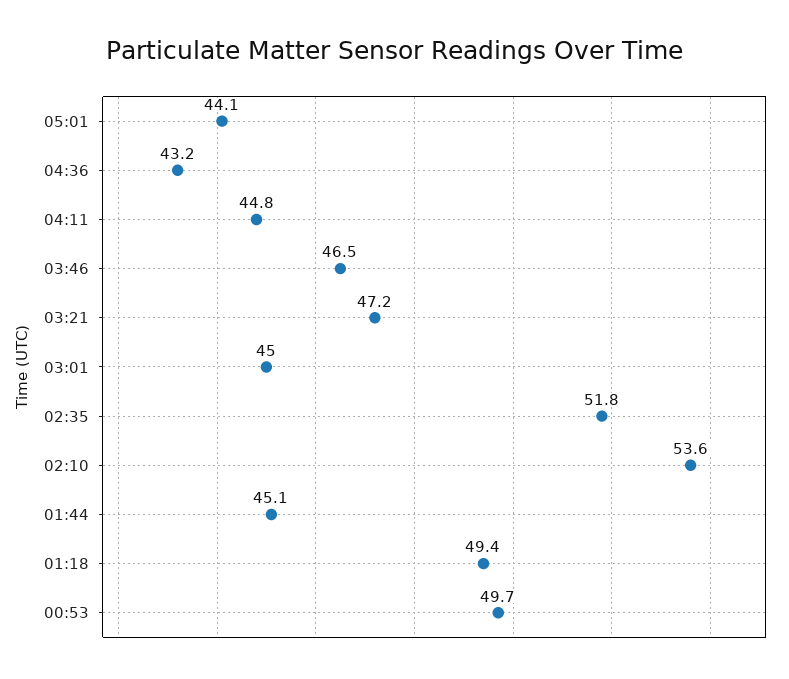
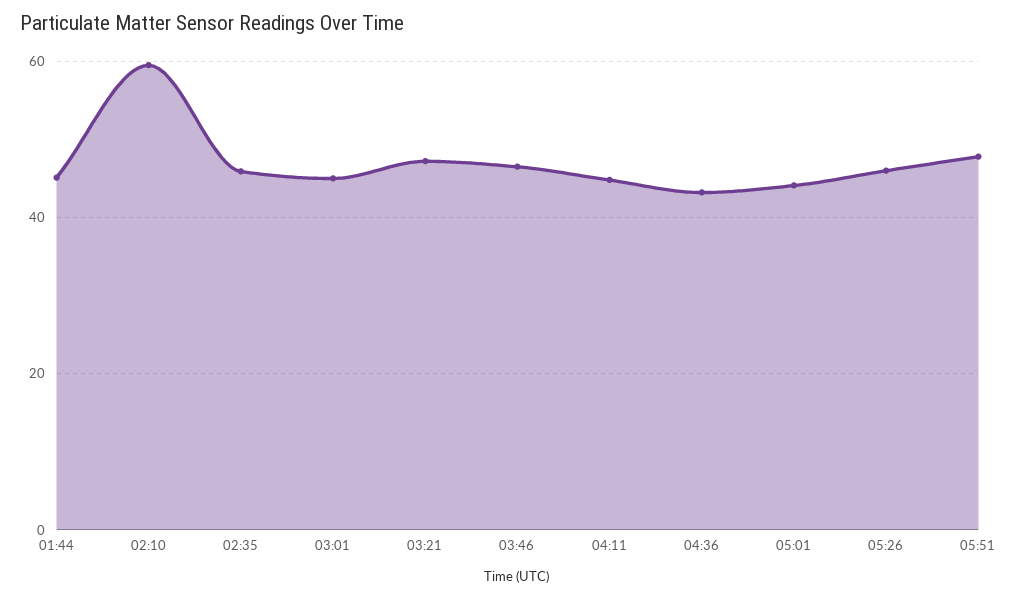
02:35: 51.8 -> 46
02:10: 53.6 -> 60
01:18: 49.4 -> none
00:53: 49.7 -> none
05:26: none -> 46
05:51: none -> 48

